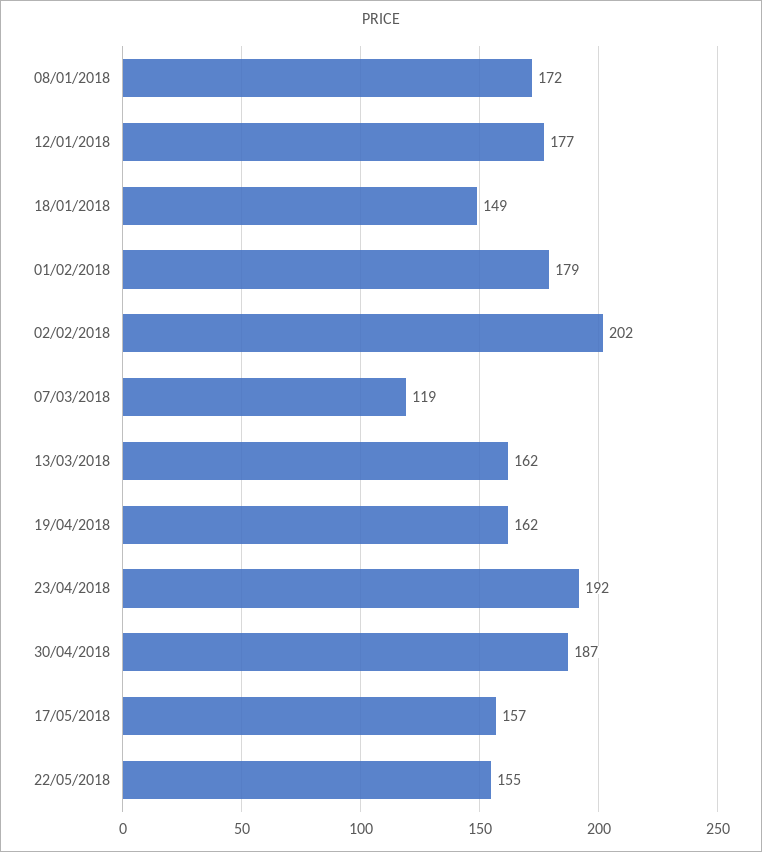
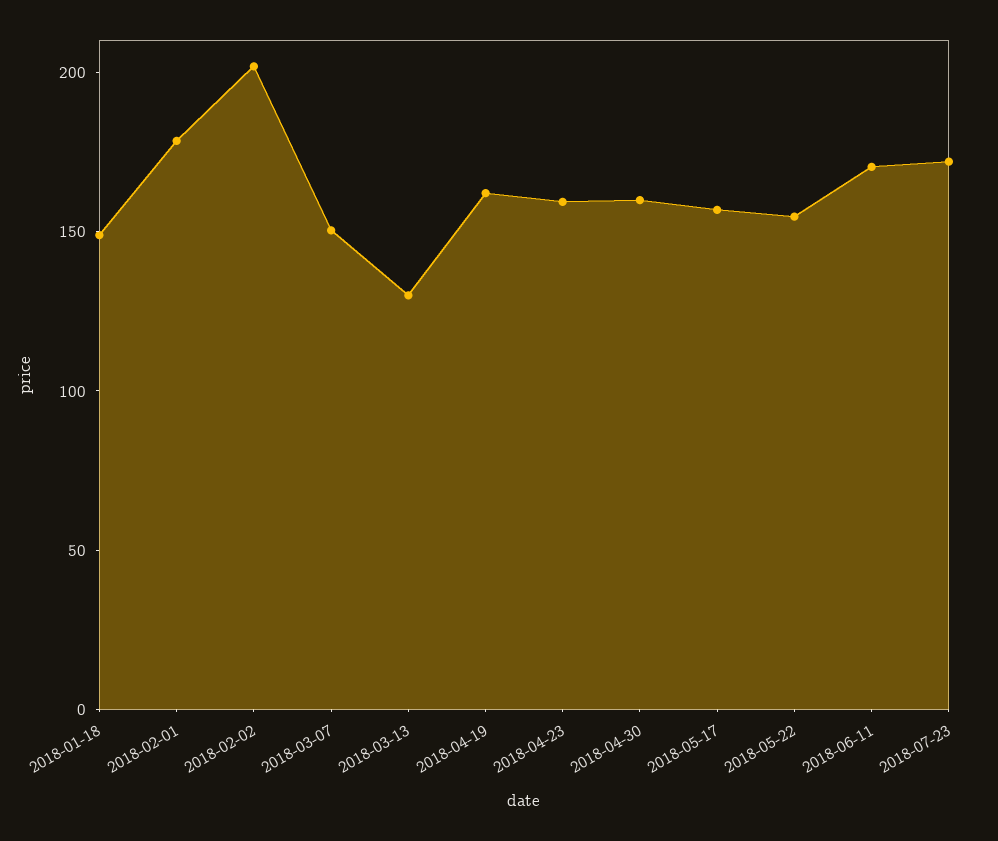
08/01/2018: 172 -> none
12/01/2018: 177 -> none
07/03/2018: 119 -> 150
13/03/2018: 162 -> 130
23/04/2018: 192 -> 160
30/04/2018: 187 -> 160
2018-06-11: none -> 170
2018-07-23: none -> 170

